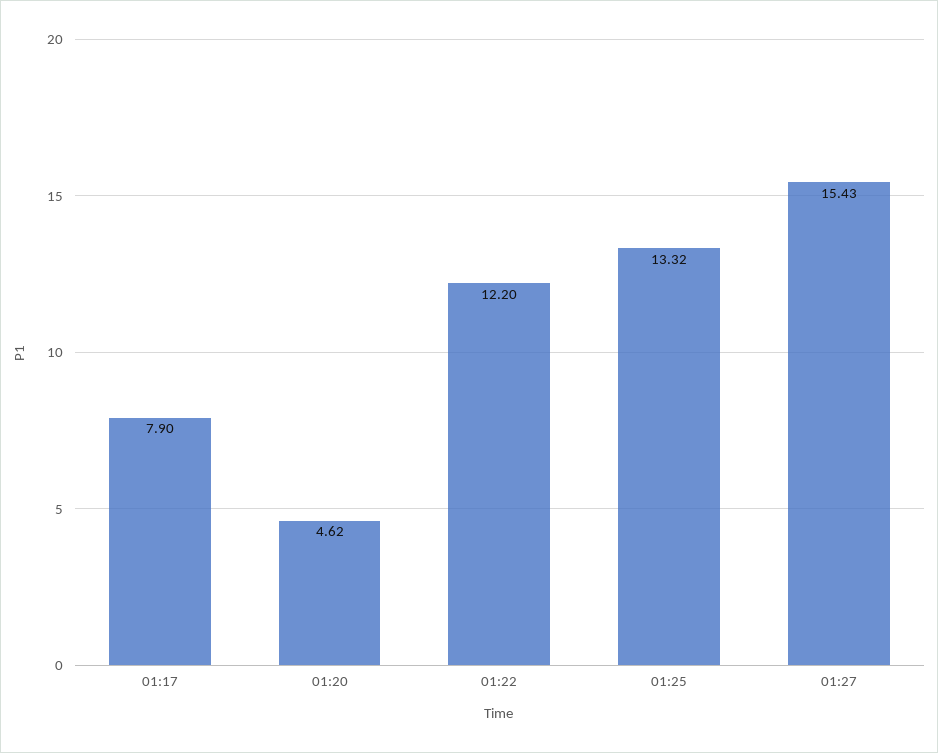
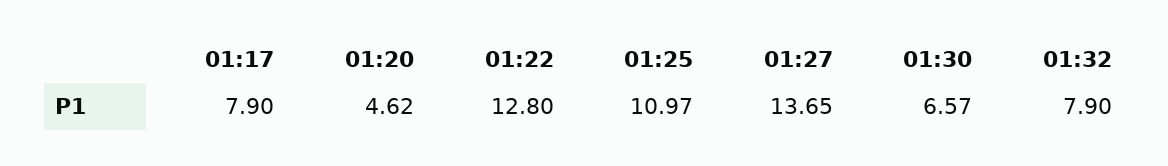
01:22: 12.2 -> 12.8
01:25: 13.32 -> 10.97
01:27: 15.43 -> 13.65
01:30: none -> 6.57
01:32: none -> 7.9

